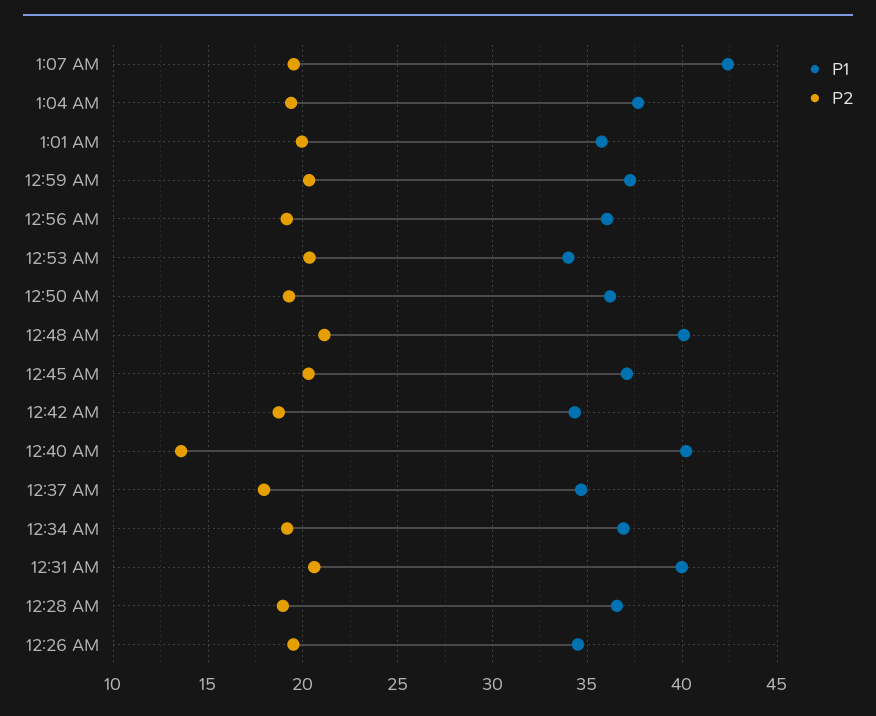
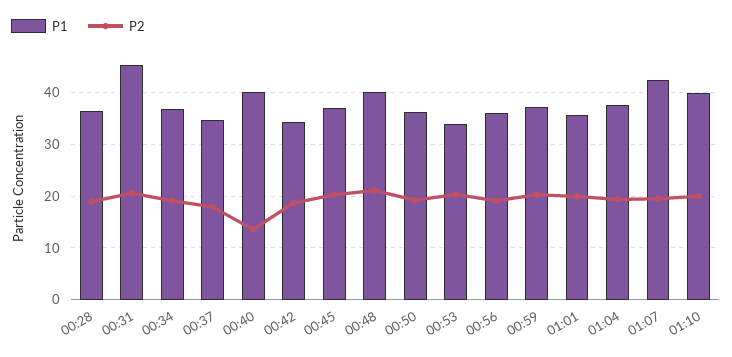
P1, 12:31 AM: 40 -> 46
P1, 12:26 AM: 34.5 -> none
P2, 12:26 AM: 19.5 -> none
P1, 01:10: none -> 40
P2, 01:10: none -> 20

